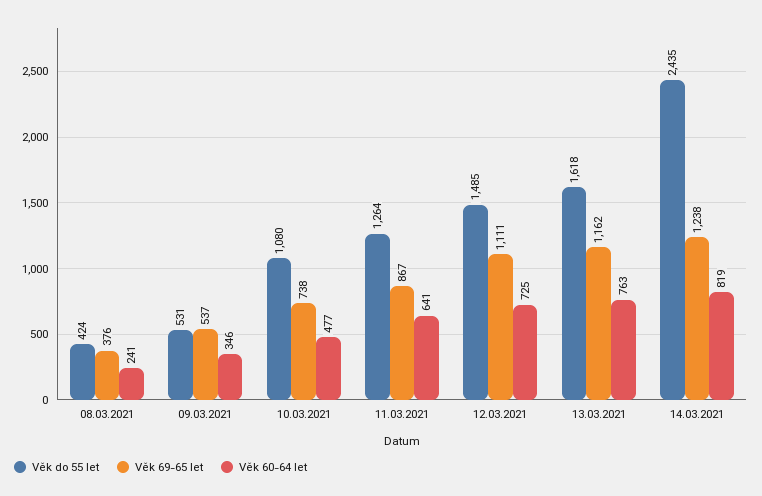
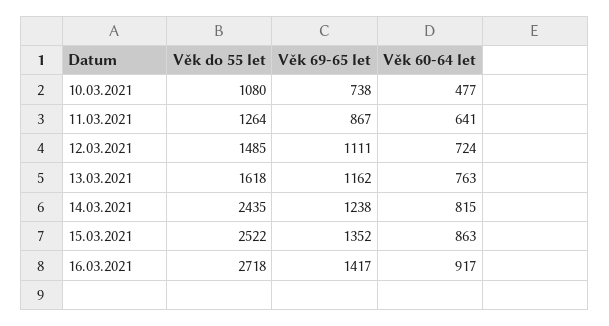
Věk do 55 let, 08.03.2021: 424 -> none
Věk 69-65 let, 08.03.2021: 376 -> none
Věk 60-64 let, 08.03.2021: 241 -> none
Věk do 55 let, 09.03.2021: 531 -> none
Věk 69-65 let, 09.03.2021: 537 -> none
Věk 60-64 let, 09.03.2021: 346 -> none
Věk 60-64 let, 12.03.2021: 725 -> 724
Věk 60-64 let, 14.03.2021: 819 -> 815
Věk do 55 let, 15.03.2021: none -> 2522
Věk 69-65 let, 15.03.2021: none -> 1352
Věk 60-64 let, 15.03.2021: none -> 863
Věk do 55 let, 16.03.2021: none -> 2718
Věk 69-65 let, 16.03.2021: none -> 1417
Věk 60-64 let, 16.03.2021: none -> 917

